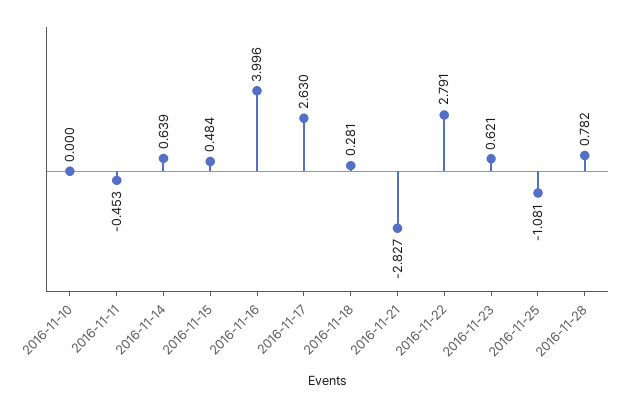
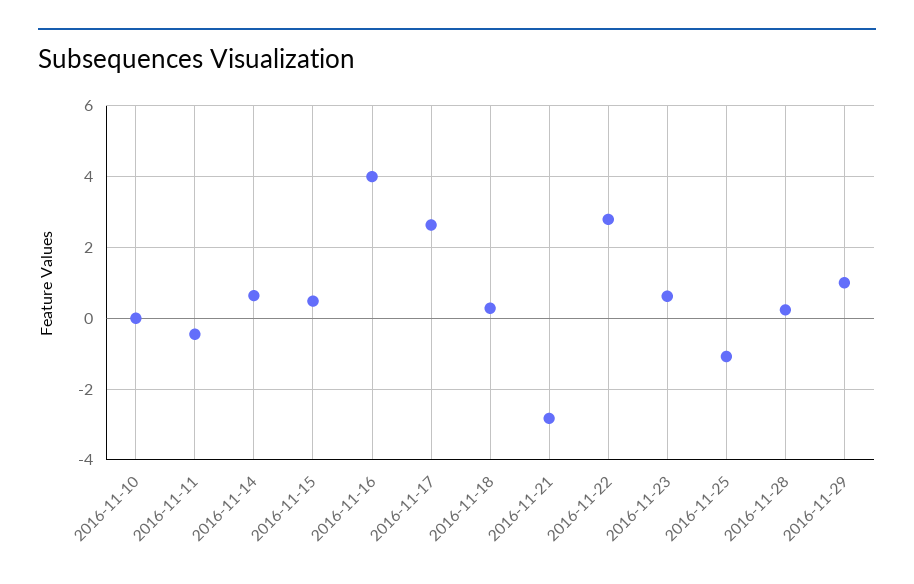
2016-11-28: 0.782 -> 0.2
2016-11-29: none -> 1

